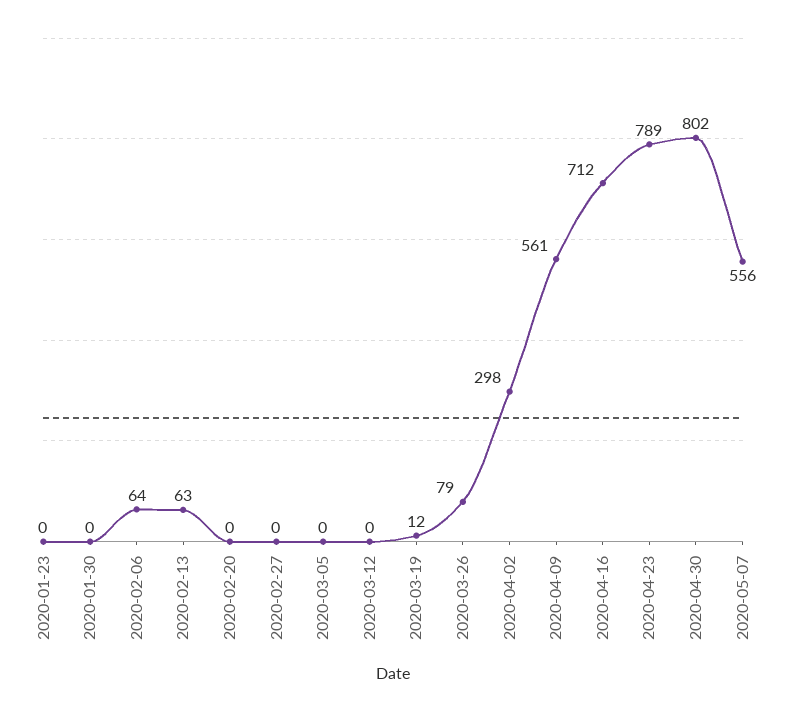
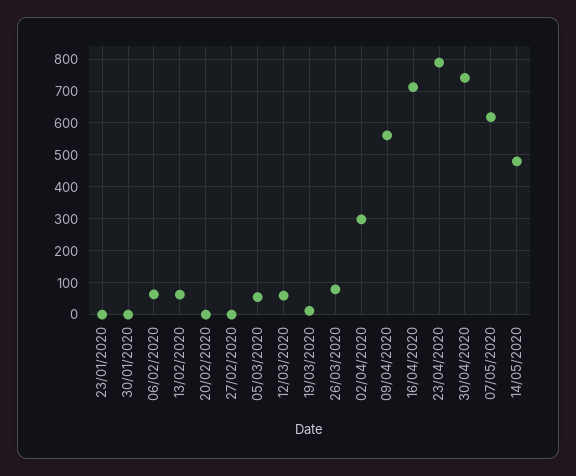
2020-03-05: 0 -> 60
2020-03-12: 0 -> 60
2020-04-30: 802 -> 740
2020-05-07: 556 -> 620
14/05/2020: none -> 480

